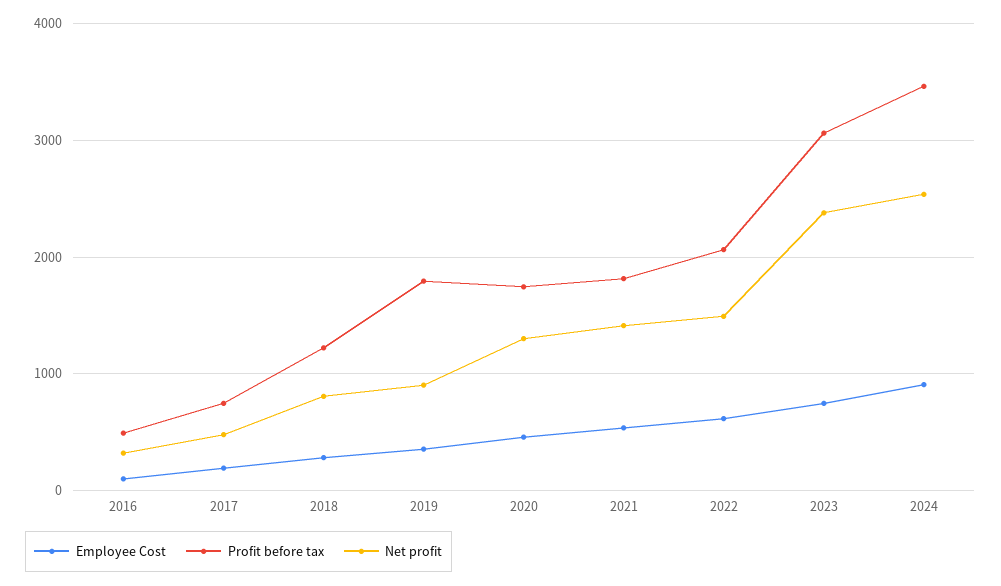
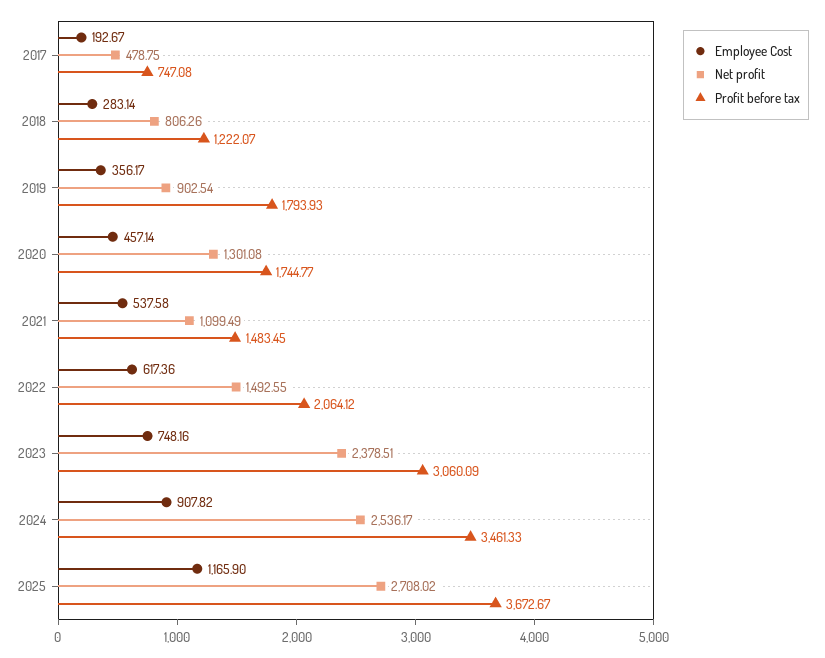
Employee Cost, 2016: 100 -> none
Profit before tax, 2016: 500 -> none
Net profit, 2016: 300 -> none
Profit before tax, 2021: 1800 -> 1483.45
Net profit, 2021: 1400 -> 1099.49
Employee Cost, 2025: none -> 1165.9
Net profit, 2025: none -> 2708.02
Profit before tax, 2025: none -> 3672.67

